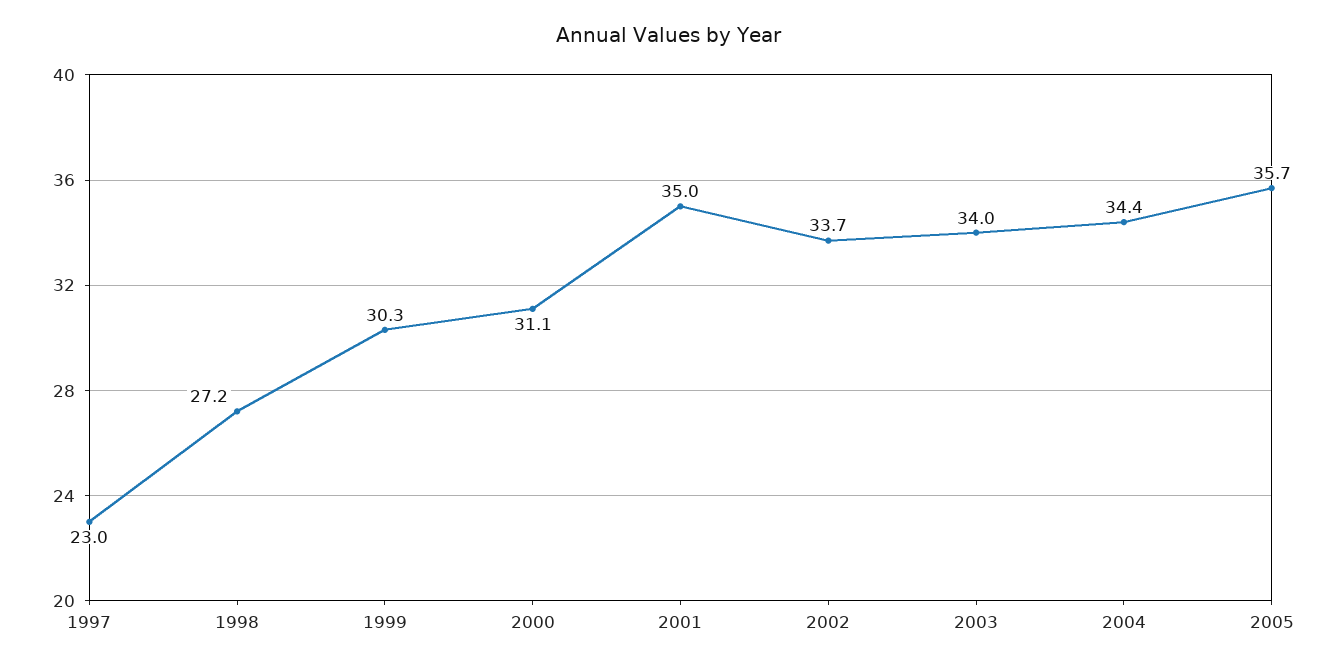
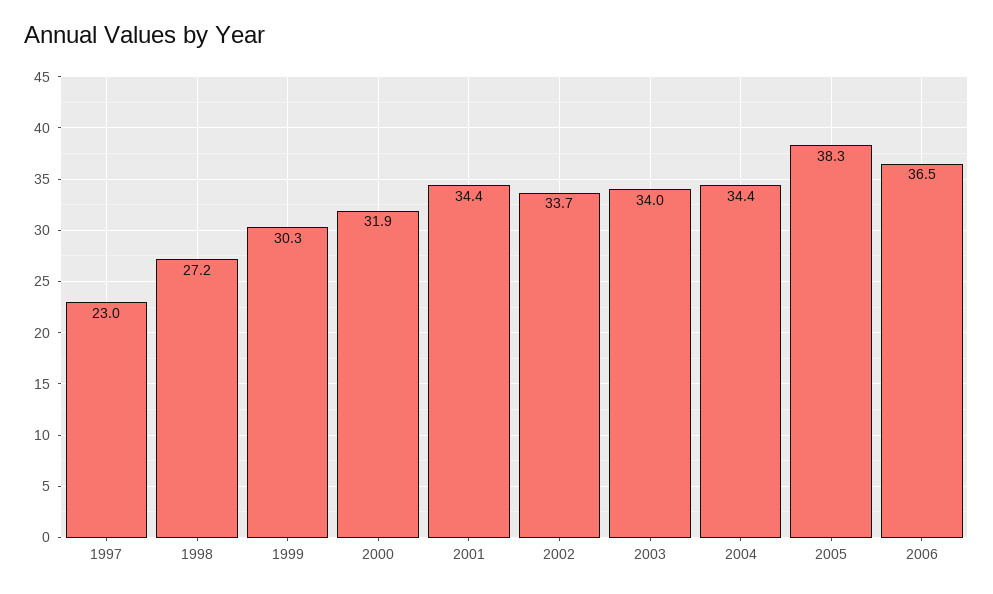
2000: 31.1 -> 31.9
2001: 35 -> 34.4
2005: 35.7 -> 38.3
2006: none -> 36.5

